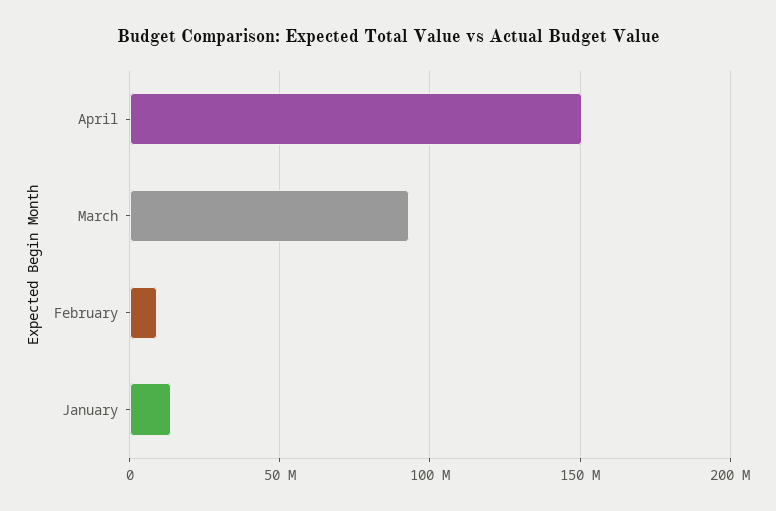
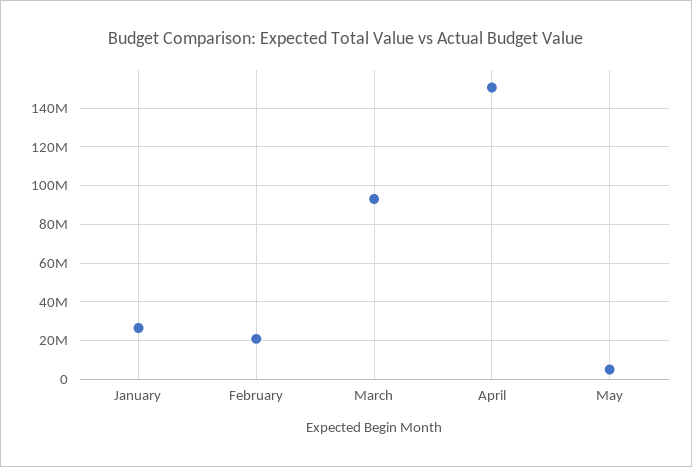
February: 10000000 -> 20000000
January: 15000000 -> 25000000
May: none -> 5000000

